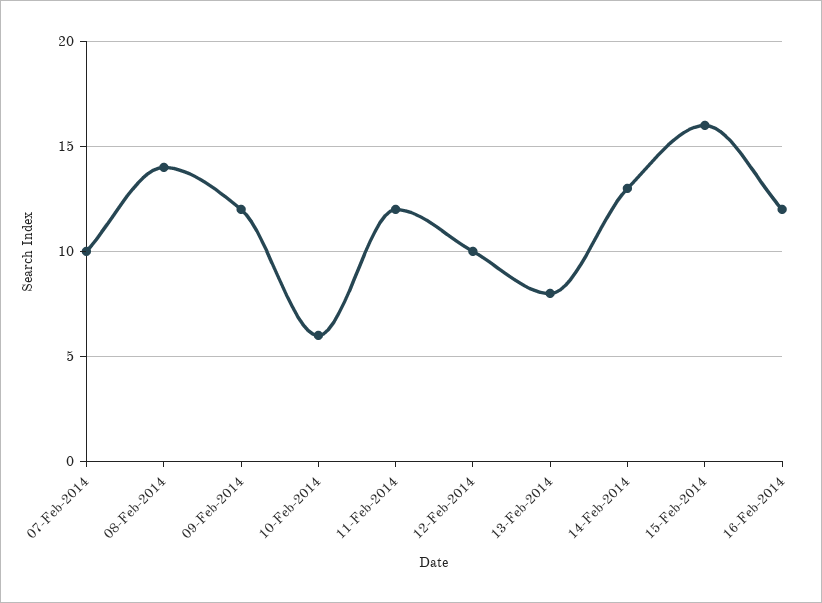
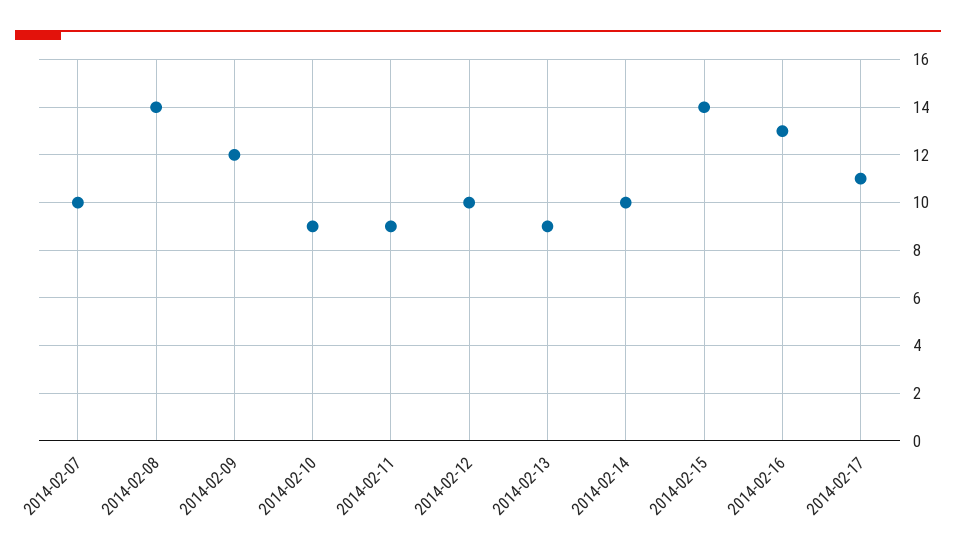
10-Feb-2014: 6 -> 9
11-Feb-2014: 12 -> 9
13-Feb-2014: 8 -> 9
14-Feb-2014: 13 -> 10
15-Feb-2014: 16 -> 14
16-Feb-2014: 12 -> 13
2014-02-17: none -> 11

